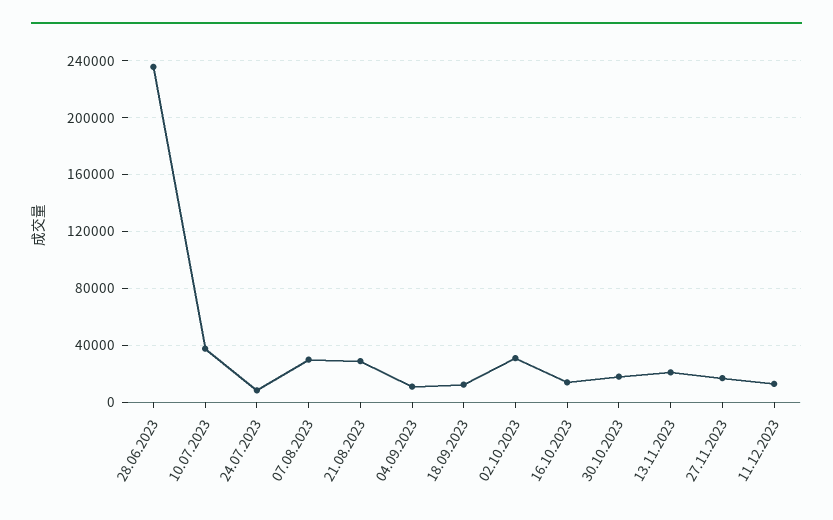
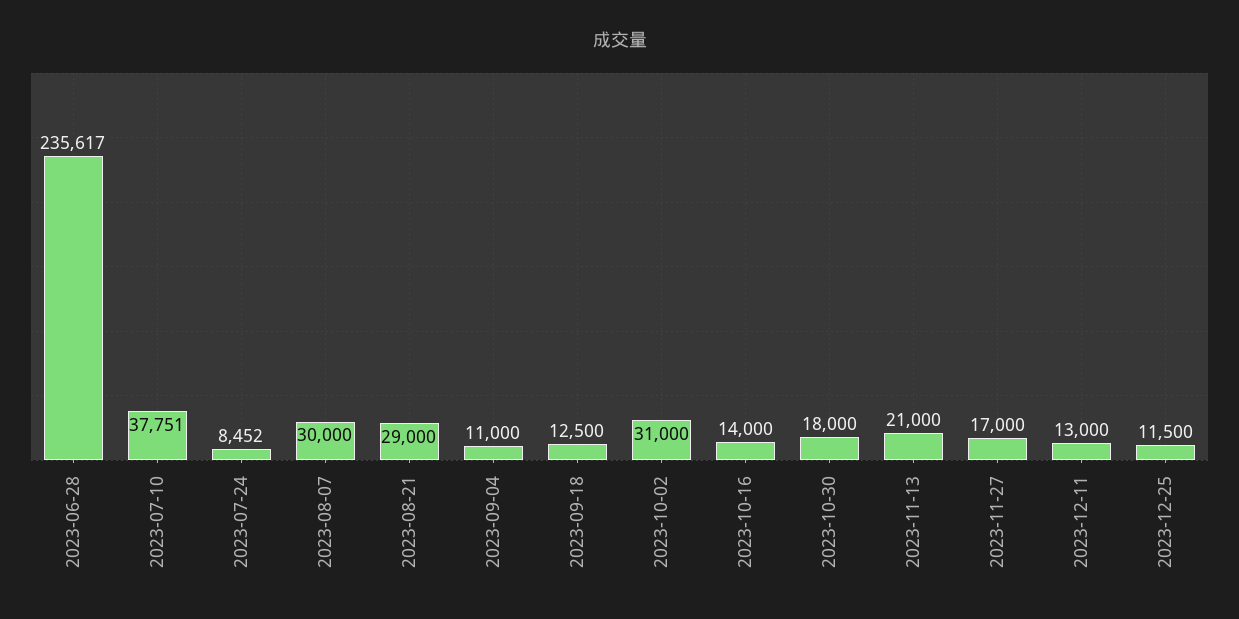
2023-12-25: none -> 11500

